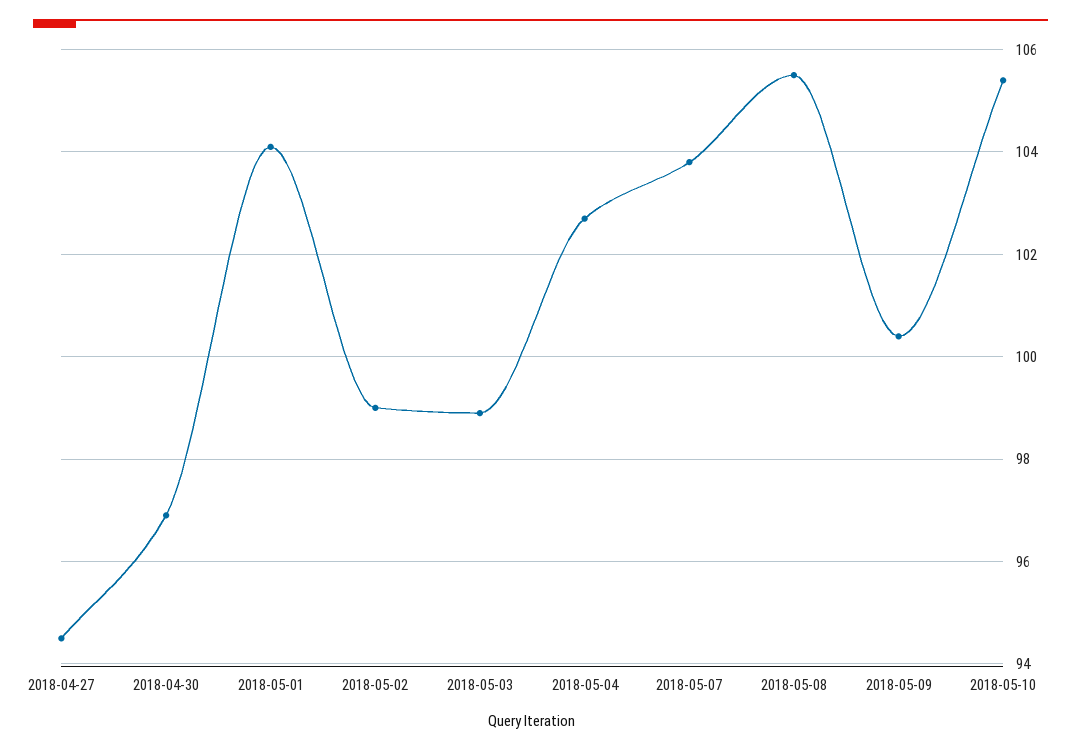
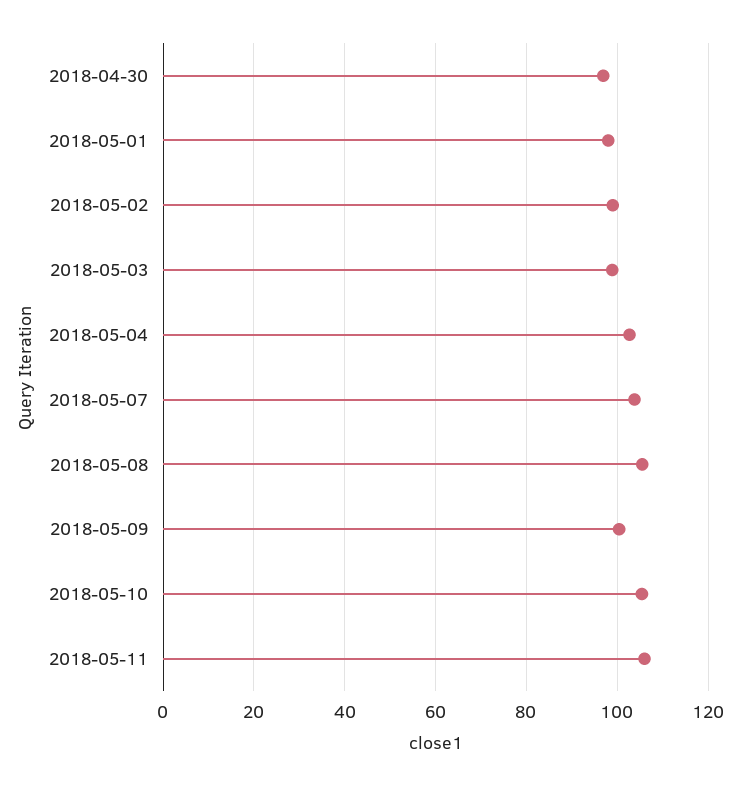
2018-04-27: 94.5 -> none
2018-05-01: 104 -> 98
2018-05-11: none -> 106

